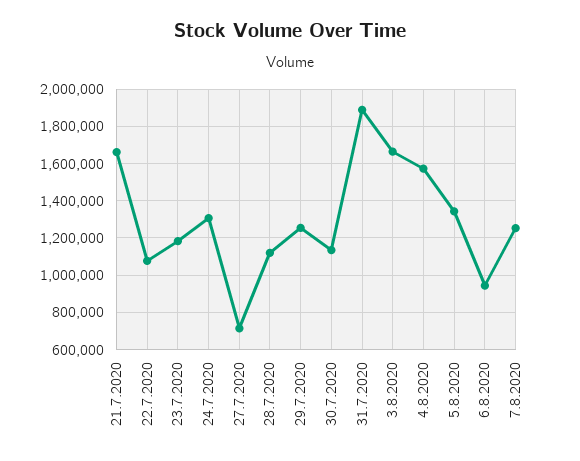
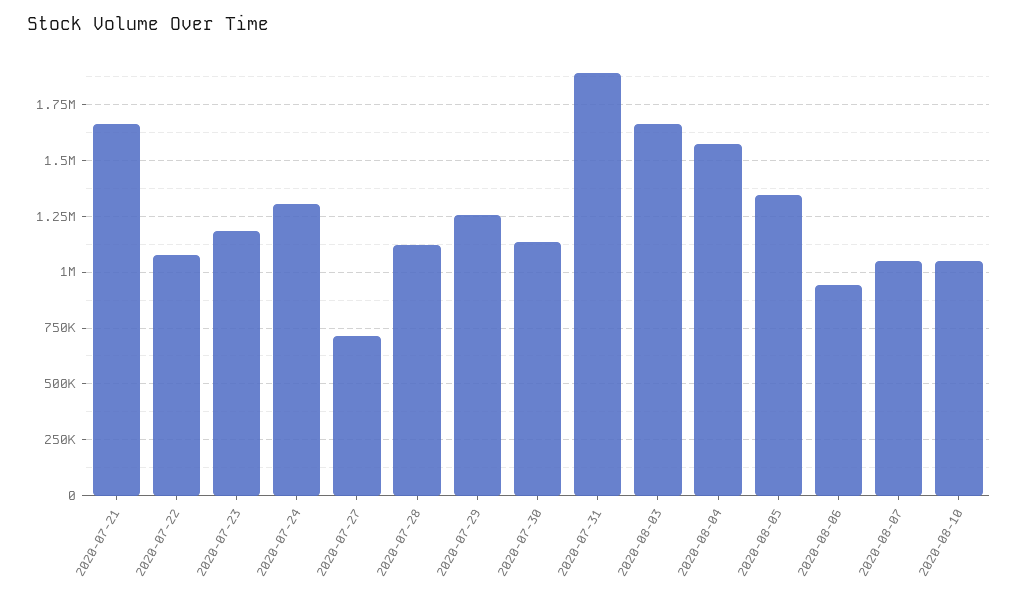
7.8.2020: 1250000 -> 1050000
2020-08-10: none -> 1050000

